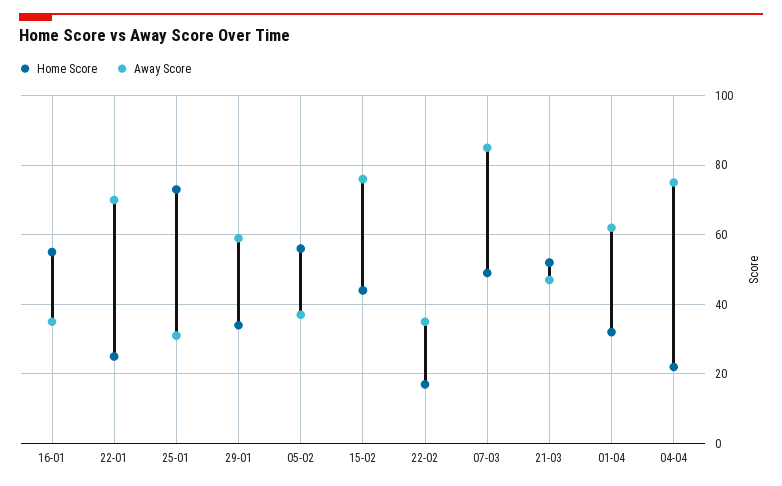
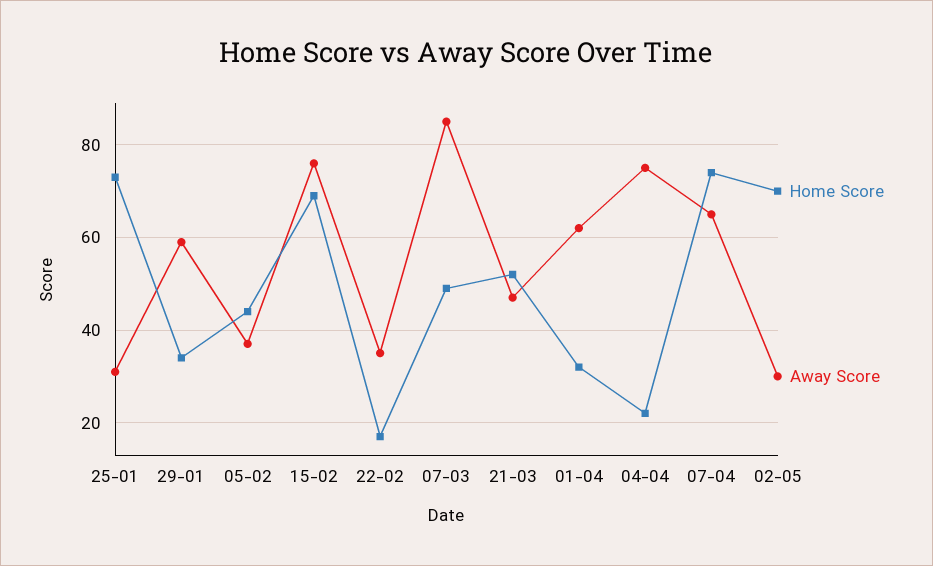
Home Score, 16-01: 55 -> none
Away Score, 16-01: 35 -> none
Home Score, 22-01: 25 -> none
Away Score, 22-01: 70 -> none
Home Score, 05-02: 55 -> 45
Home Score, 15-02: 45 -> 70
Home Score, 07-04: none -> 75
Away Score, 07-04: none -> 65
Home Score, 02-05: none -> 70
Away Score, 02-05: none -> 30

